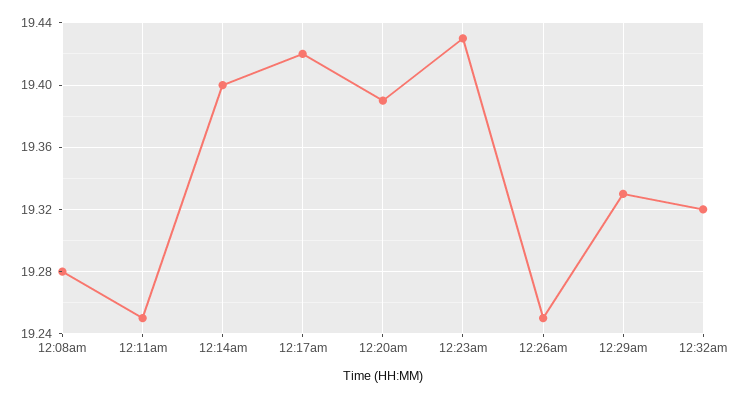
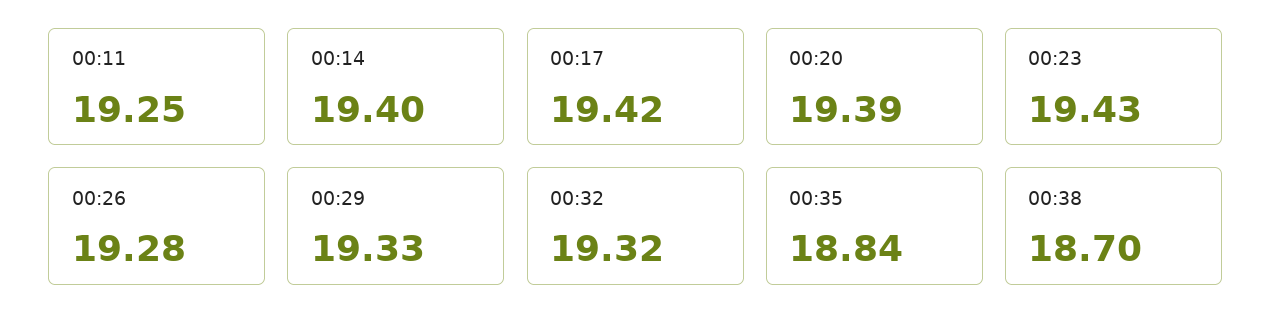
12:08am: 19.28 -> none
12:26am: 19.25 -> 19.28
00:35: none -> 18.84
00:38: none -> 18.7

